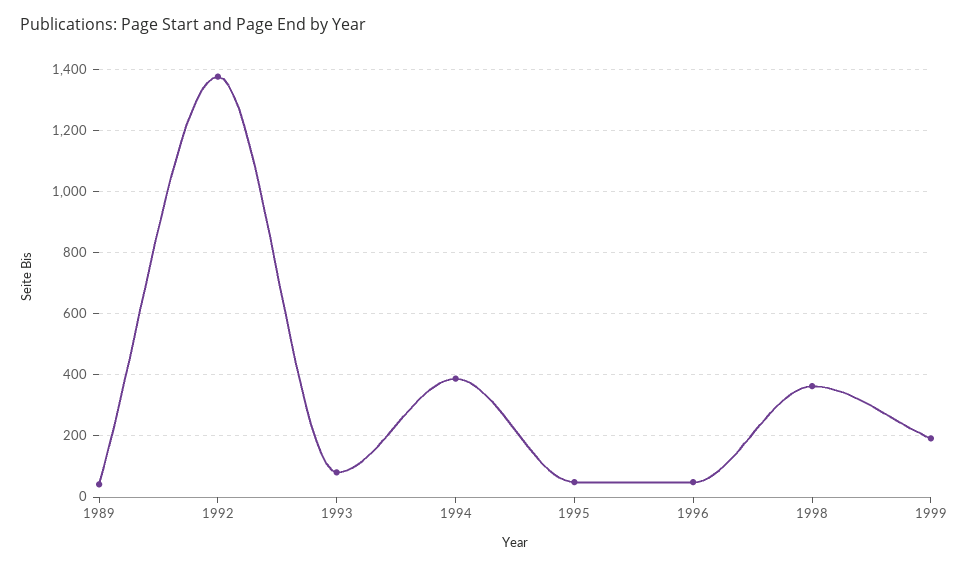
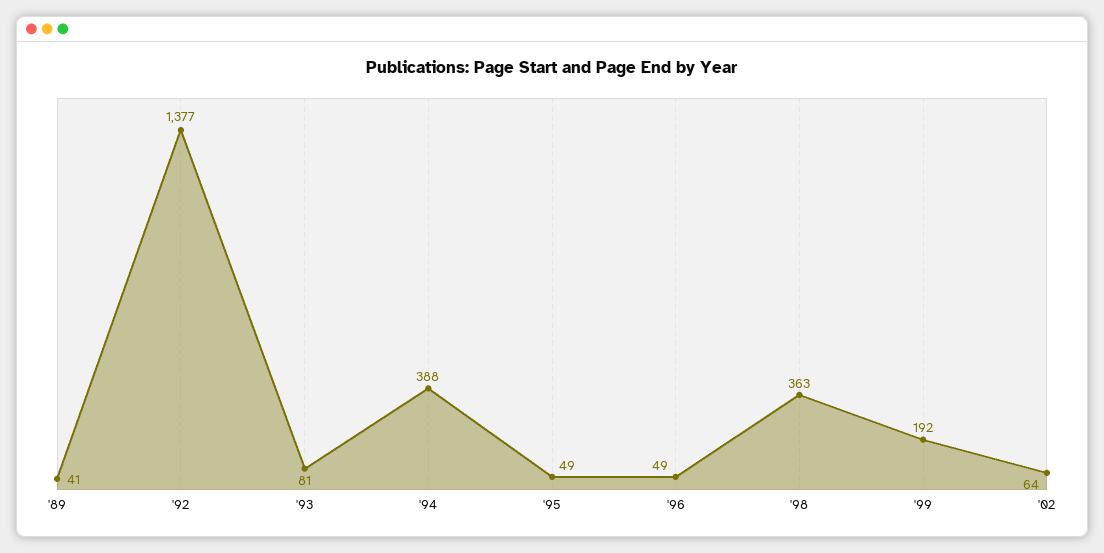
'02: none -> 64

